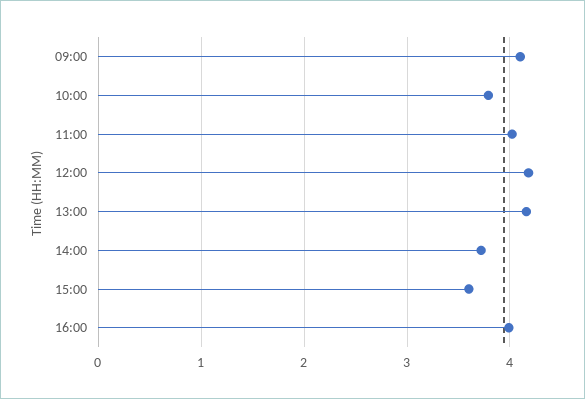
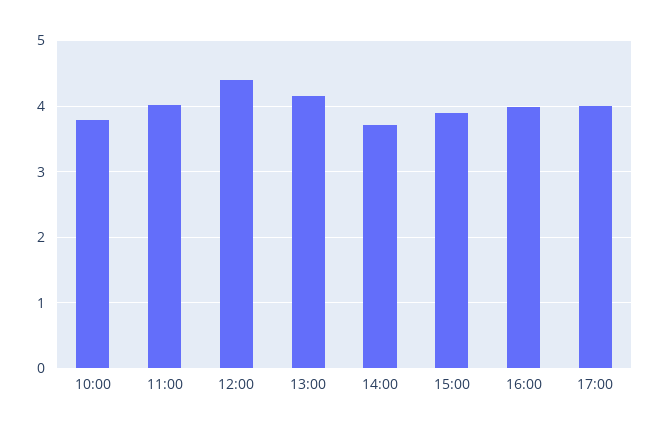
09:00: 4.1 -> none
12:00: 4.2 -> 4.4
15:00: 3.6 -> 3.9
17:00: none -> 4

